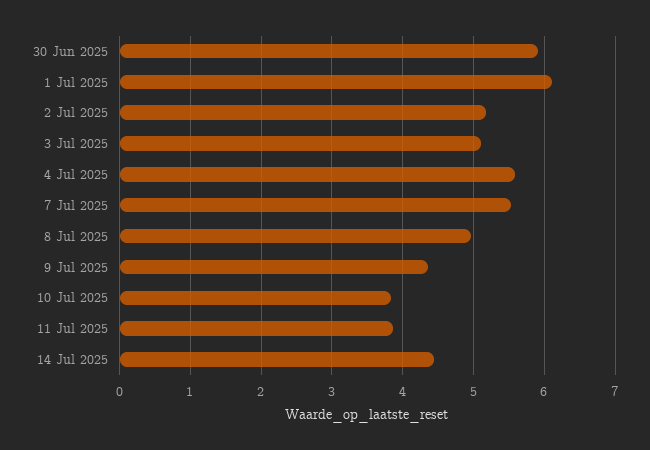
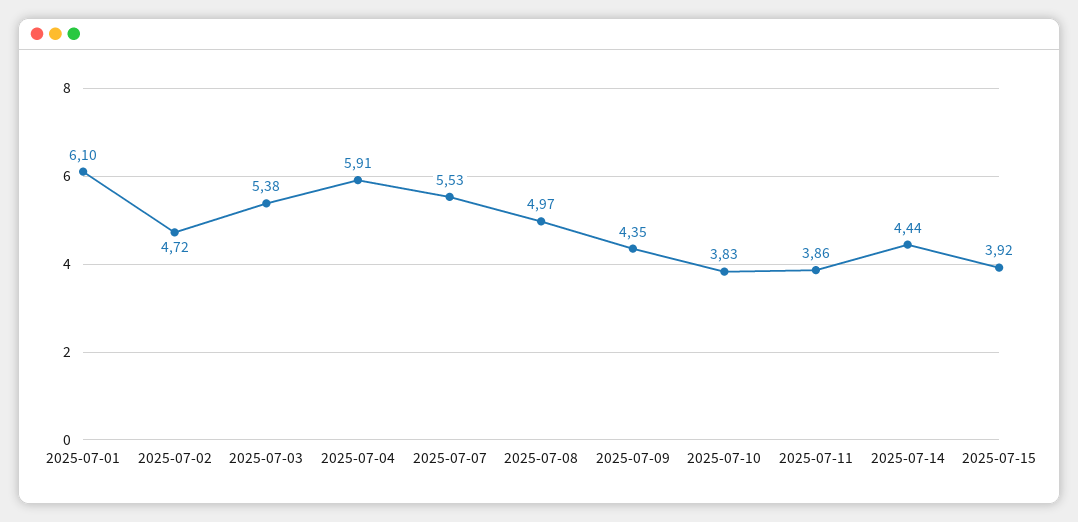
30 Jun 2025: 5.9 -> none
2 Jul 2025: 5.2 -> 4.72
3 Jul 2025: 5.1 -> 5.38
4 Jul 2025: 5.6 -> 5.91
2025-07-15: none -> 3.92

